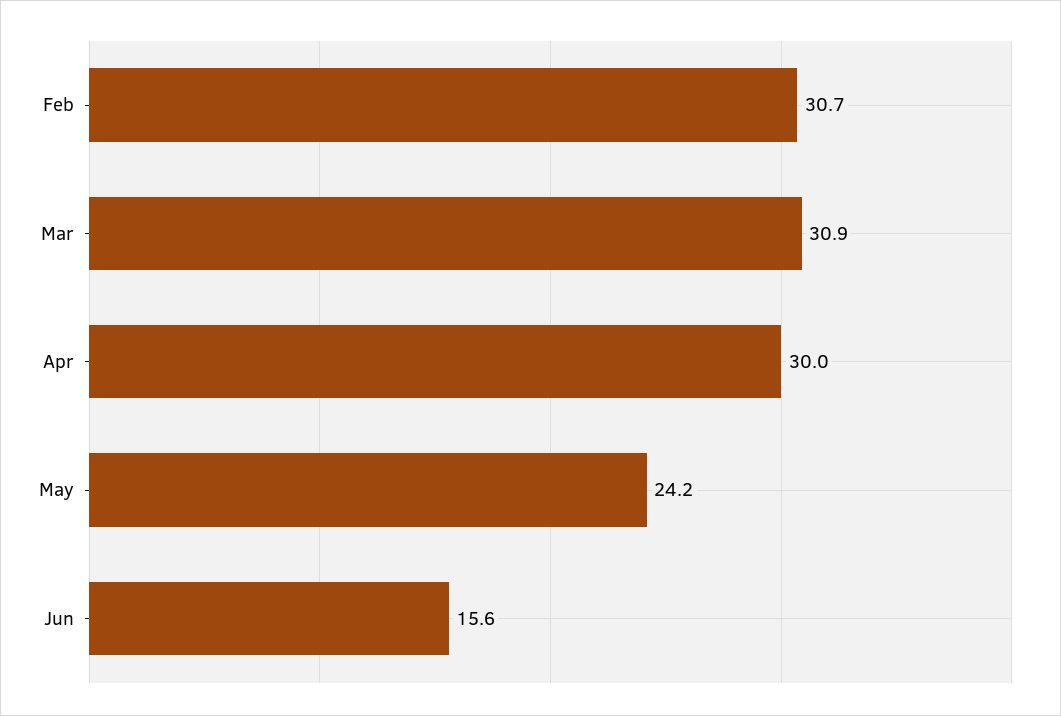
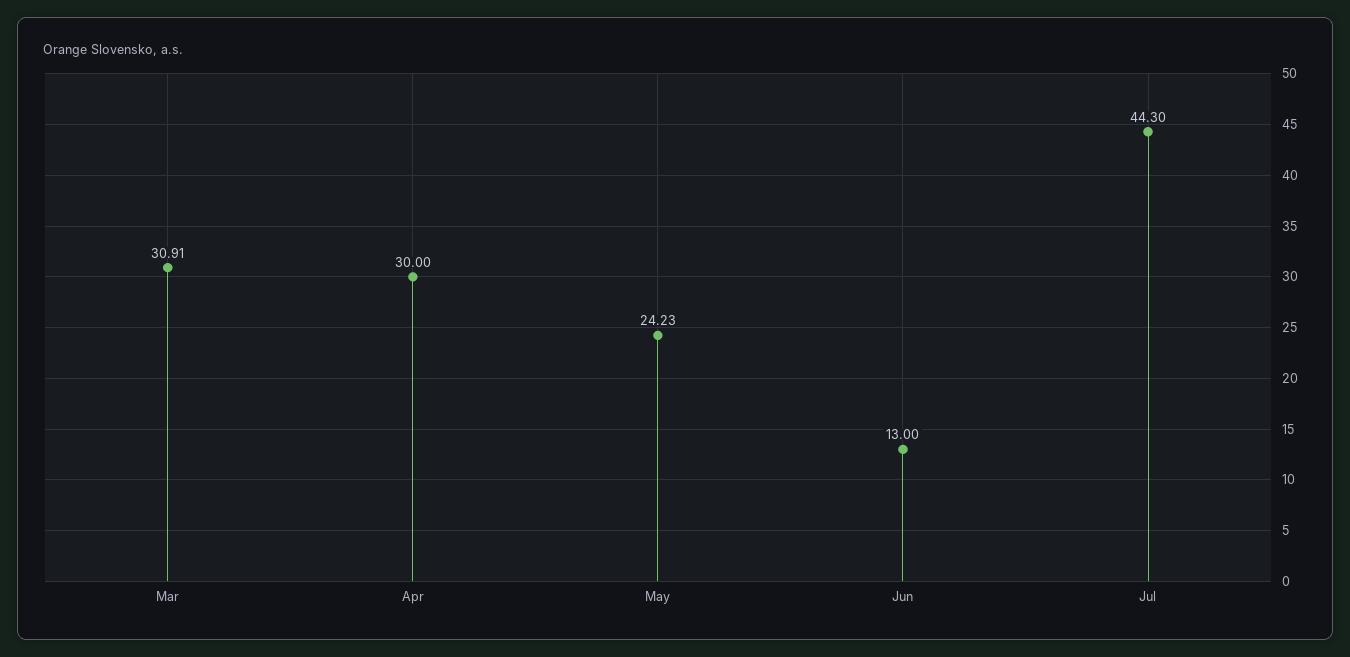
Feb: 30.7 -> none
Jun: 15.6 -> 13
Jul: none -> 44.3

